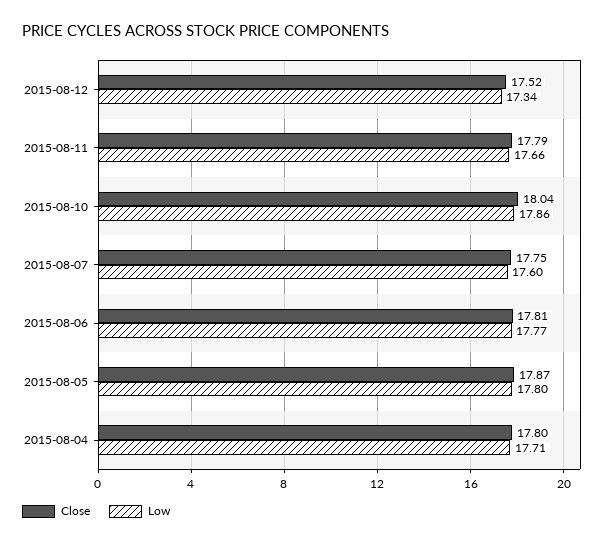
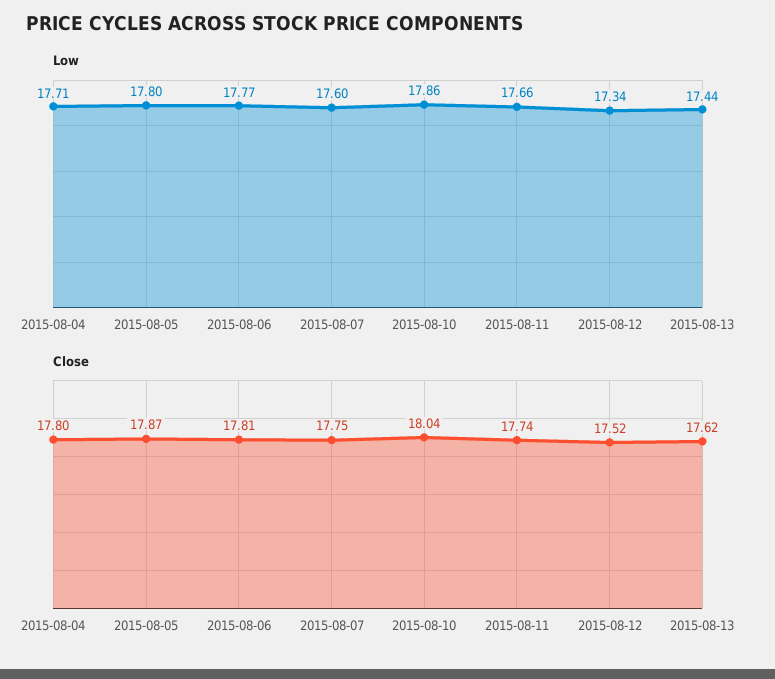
Close, 2015-08-11: 17.79 -> 17.74
Low, 2015-08-13: none -> 17.44
Close, 2015-08-13: none -> 17.62

